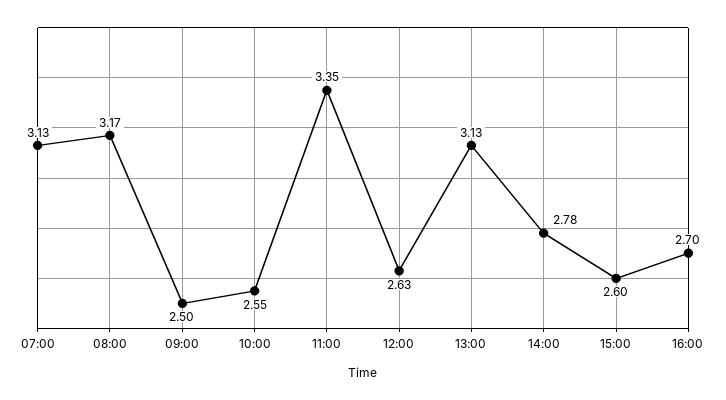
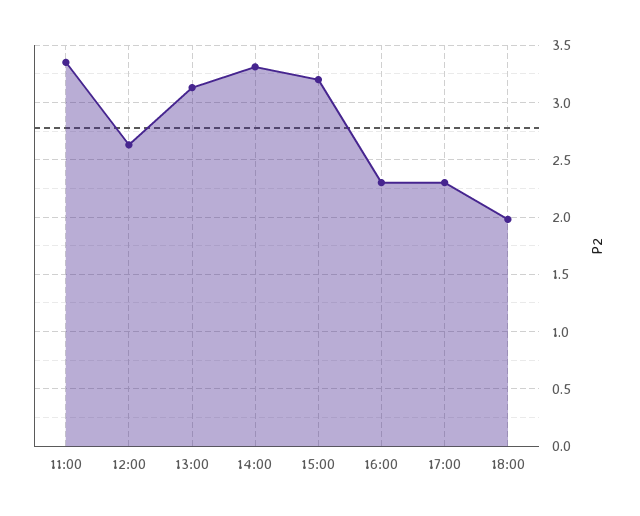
07:00: 3.13 -> none
08:00: 3.17 -> none
09:00: 2.5 -> none
10:00: 2.55 -> none
14:00: 2.78 -> 3.3
15:00: 2.6 -> 3.2
16:00: 2.7 -> 2.3
17:00: none -> 2.3
18:00: none -> 2

